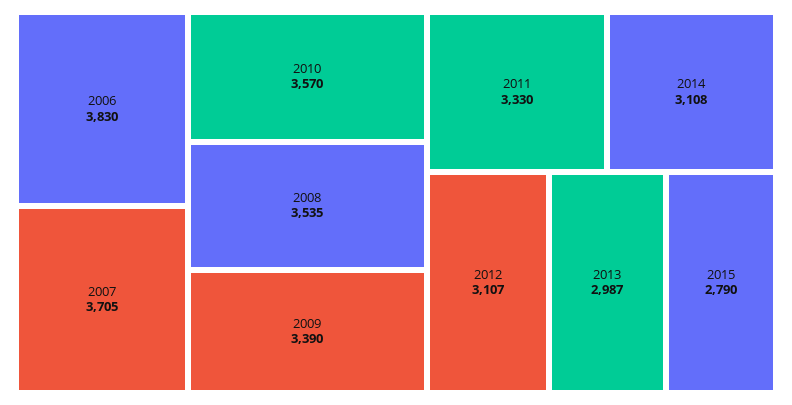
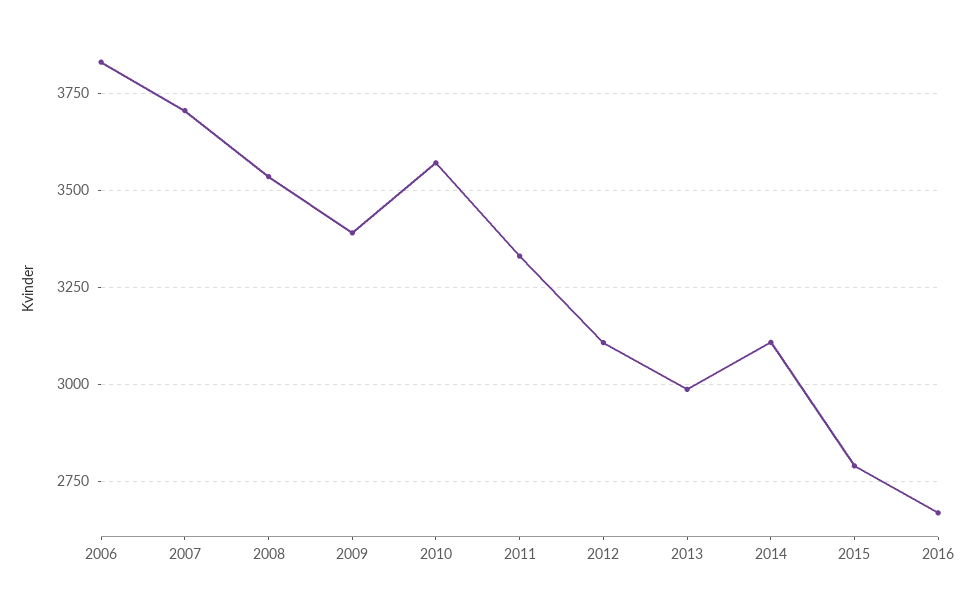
2016: none -> 2675

